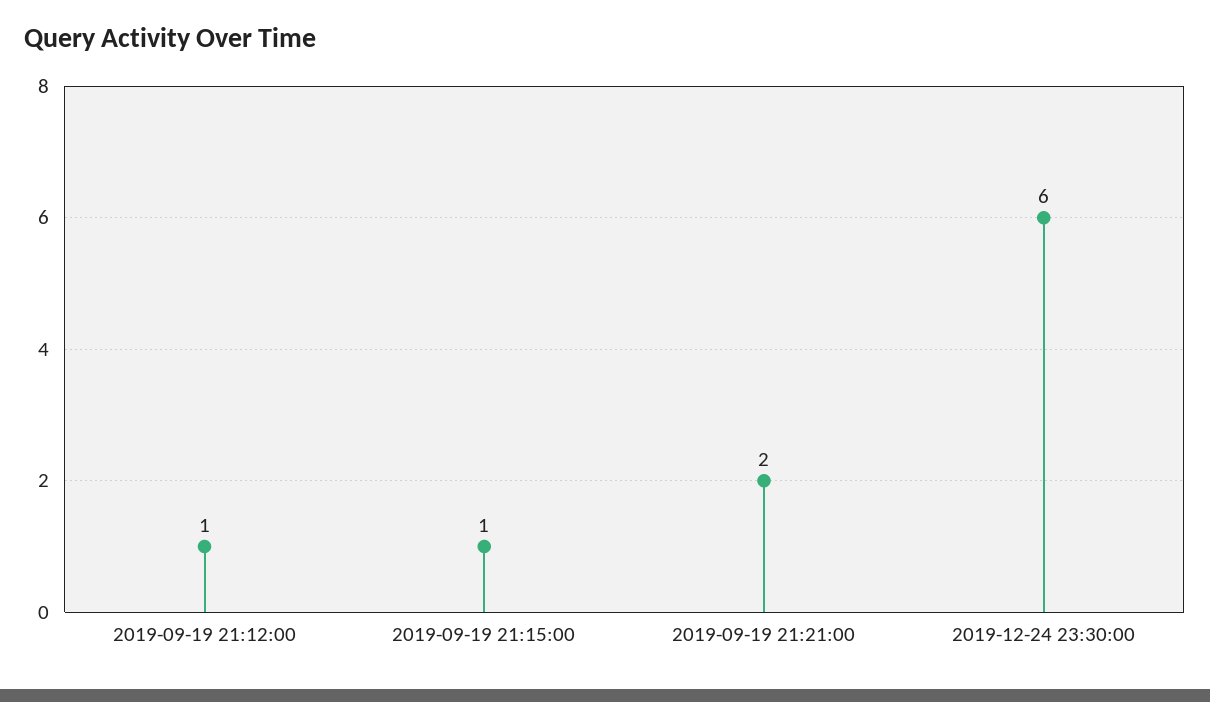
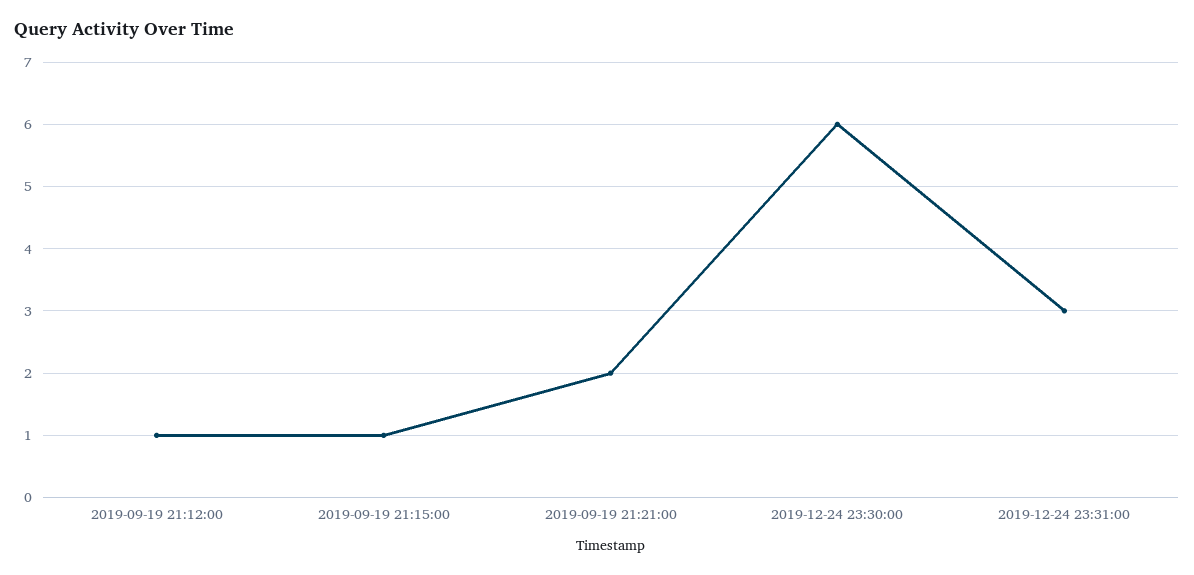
2019-12-24 23:31:00: none -> 3

